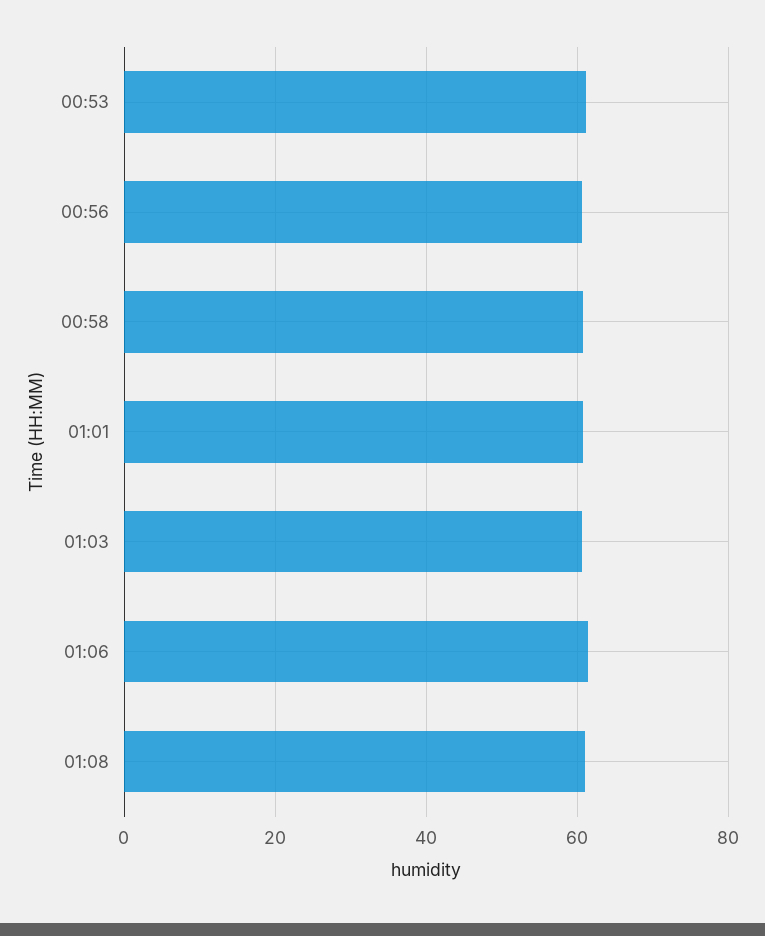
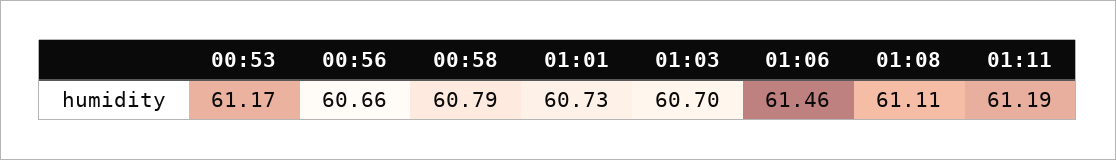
01:11: none -> 61.19

